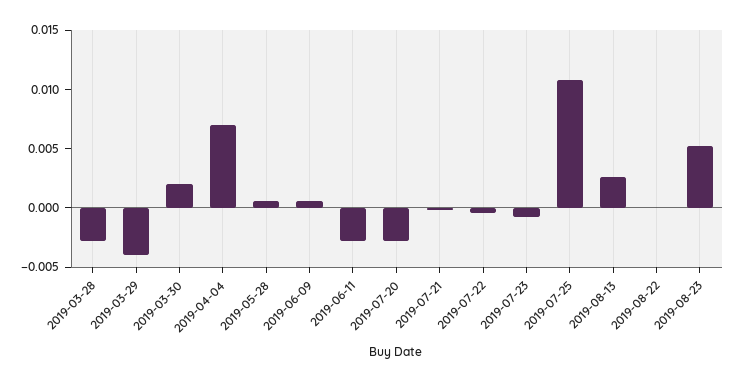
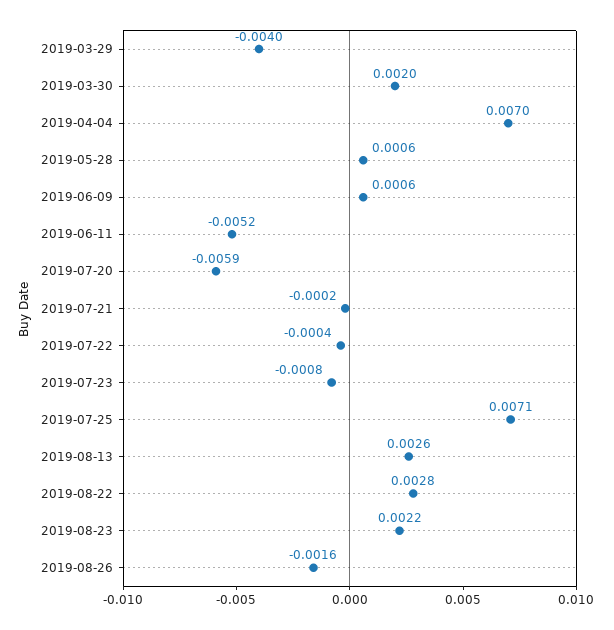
2019-03-28: -0.003 -> none
2019-06-11: -0.003 -> -0.0052
2019-07-20: -0.003 -> -0.0059
2019-07-25: 0.011 -> 0.0071
2019-08-22: 0 -> 0.0028
2019-08-23: 0.005 -> 0.0022
2019-08-26: none -> -0.0016

